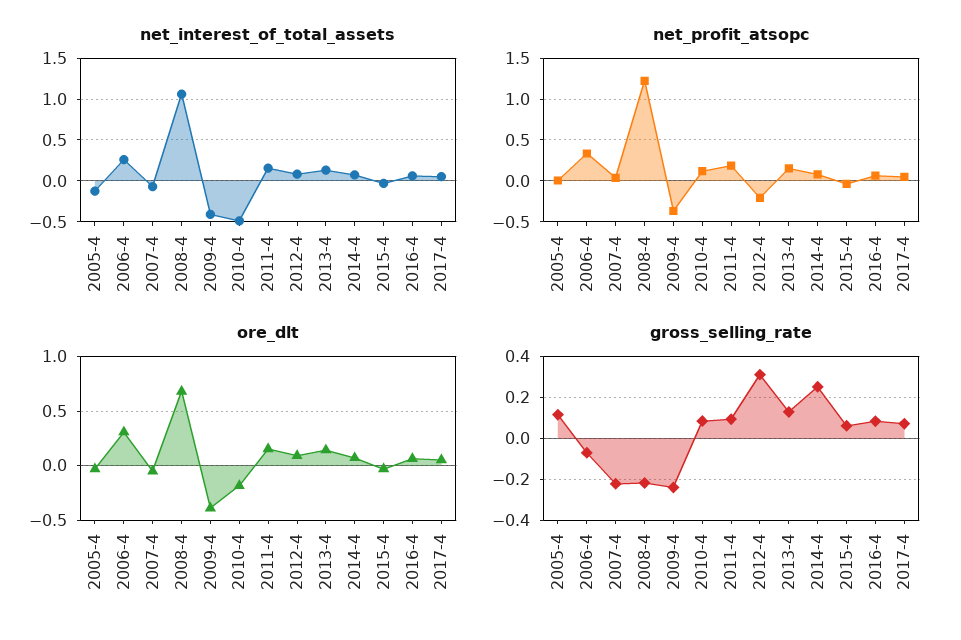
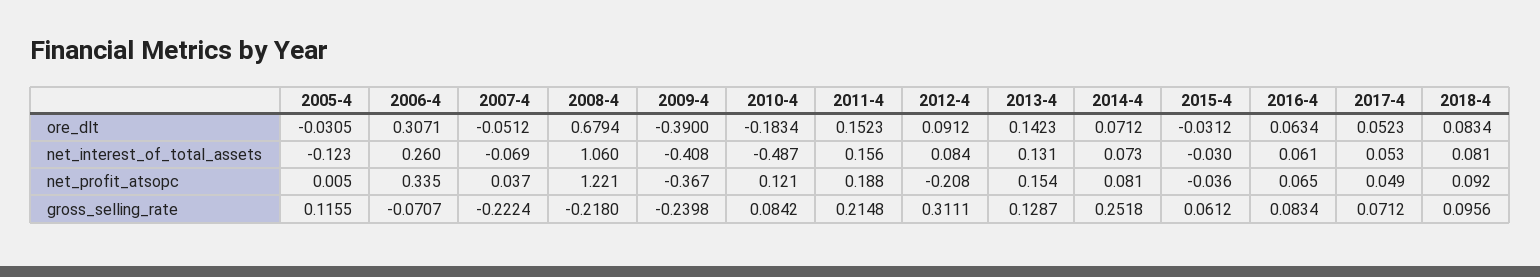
gross_selling_rate, 2011-4: 0.1 -> 0.2148
ore_dlt, 2018-4: none -> 0.0834
net_interest_of_total_assets, 2018-4: none -> 0.081
net_profit_atsopc, 2018-4: none -> 0.092
gross_selling_rate, 2018-4: none -> 0.0956

